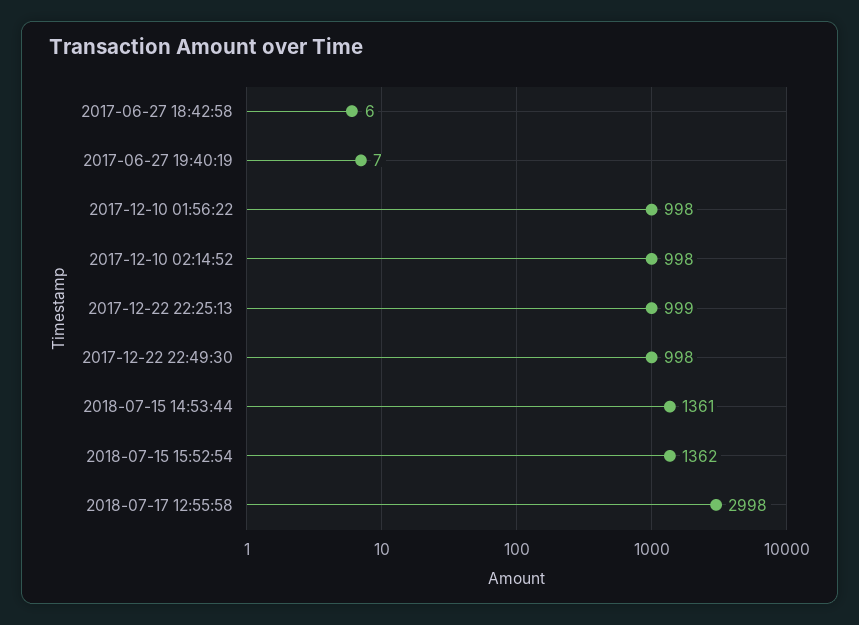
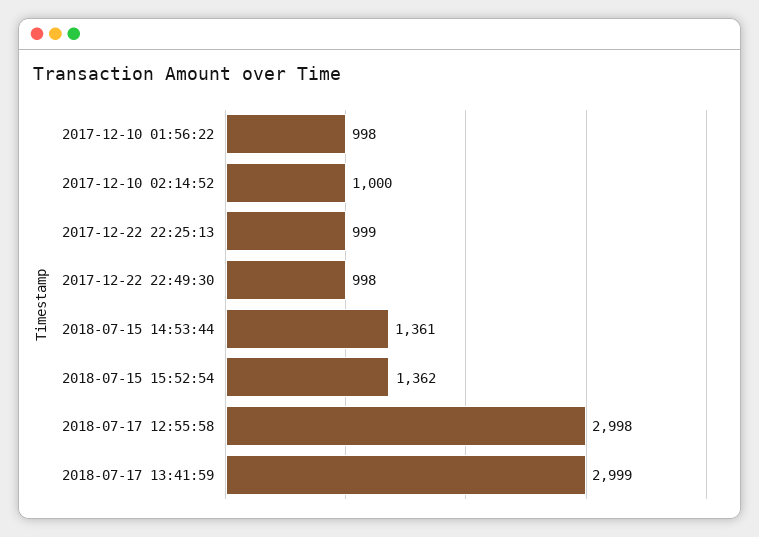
2017-06-27 18:42:58: 6 -> none
2017-06-27 19:40:19: 7 -> none
2017-12-10 02:14:52: 998 -> 1000
2018-07-17 13:41:59: none -> 2999

